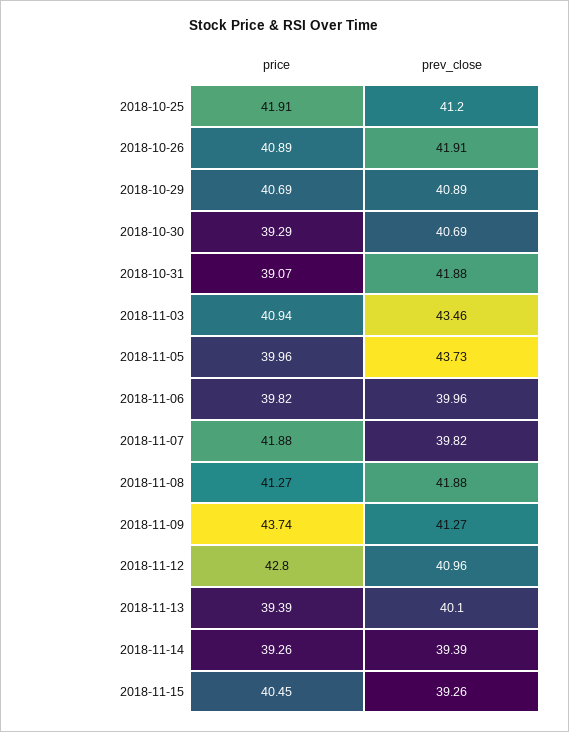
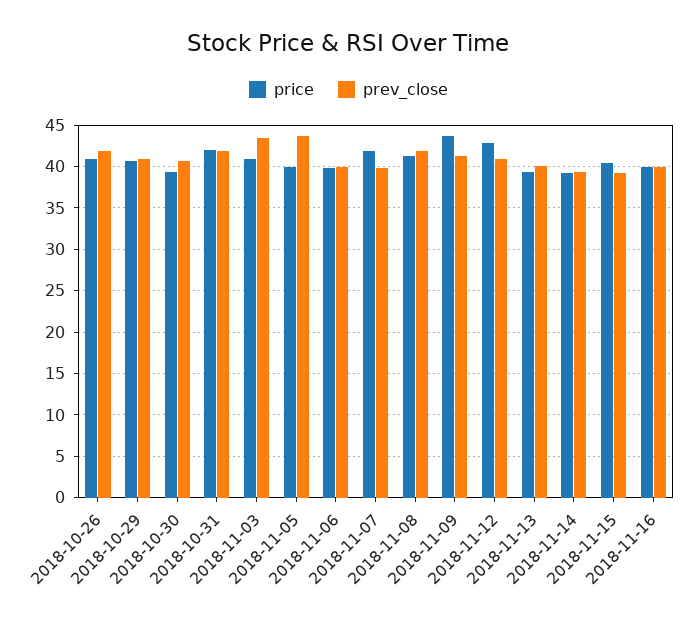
price, 2018-10-25: 41.91 -> none
prev_close, 2018-10-25: 41.2 -> none
price, 2018-10-31: 39.07 -> 42
price, 2018-11-16: none -> 40
prev_close, 2018-11-16: none -> 40

